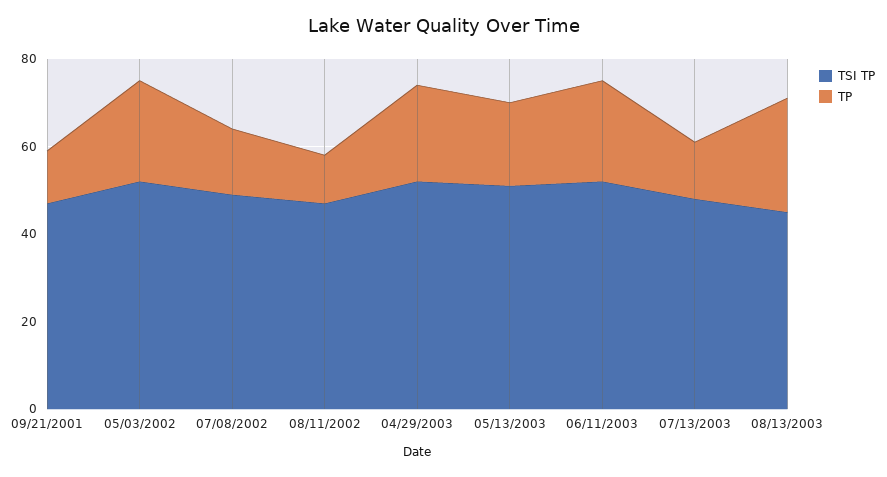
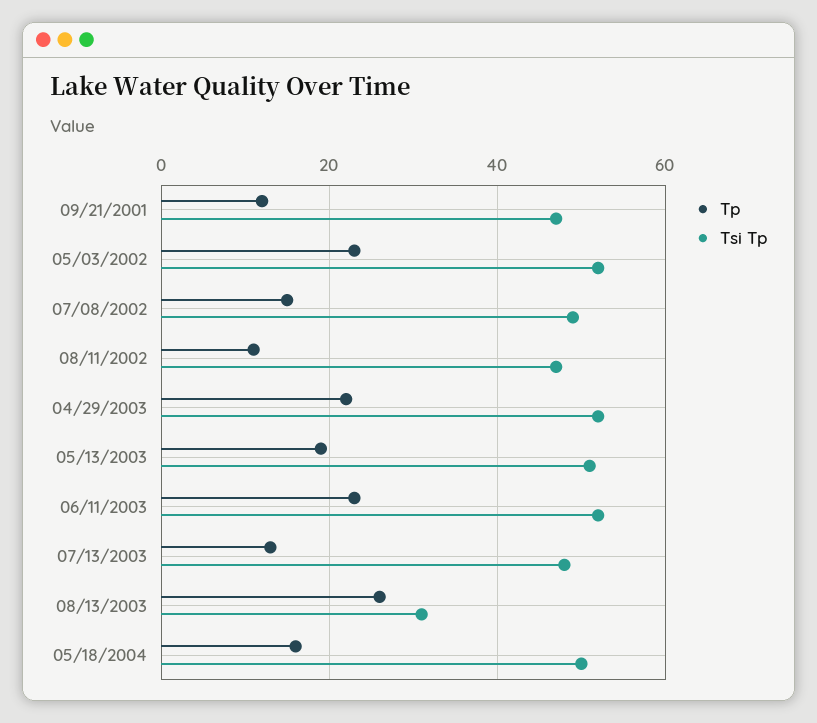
TSI TP, 08/13/2003: 45 -> 30
TP, 05/18/2004: none -> 15
TSI TP, 05/18/2004: none -> 50

